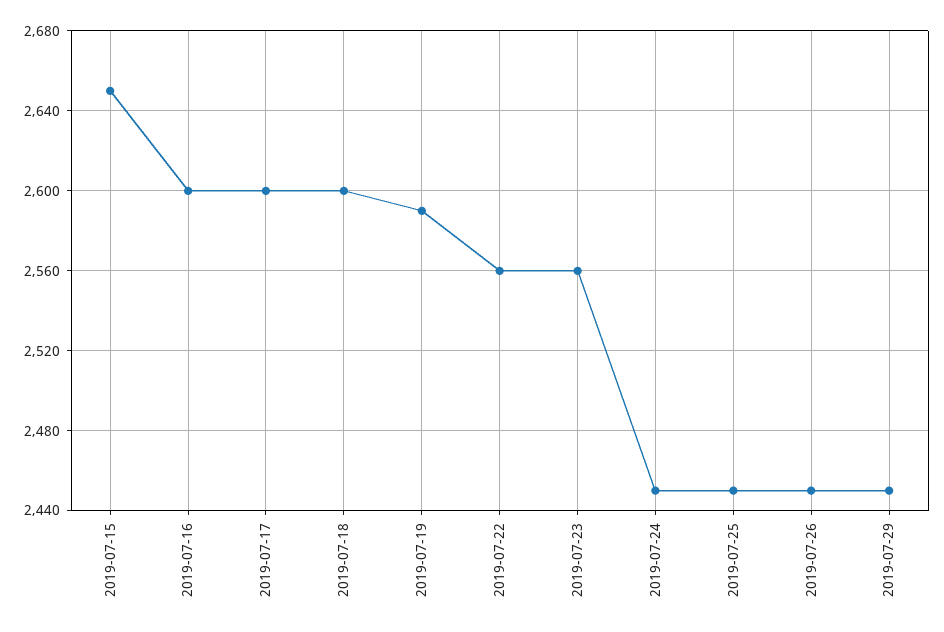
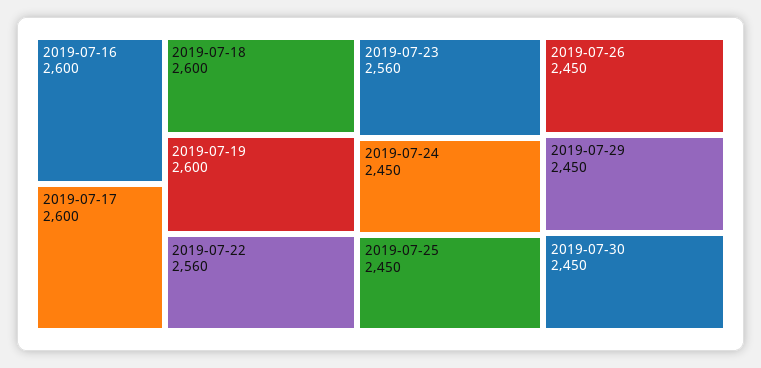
2019-07-15: 2650 -> none
2019-07-19: 2590 -> 2600
2019-07-30: none -> 2450

